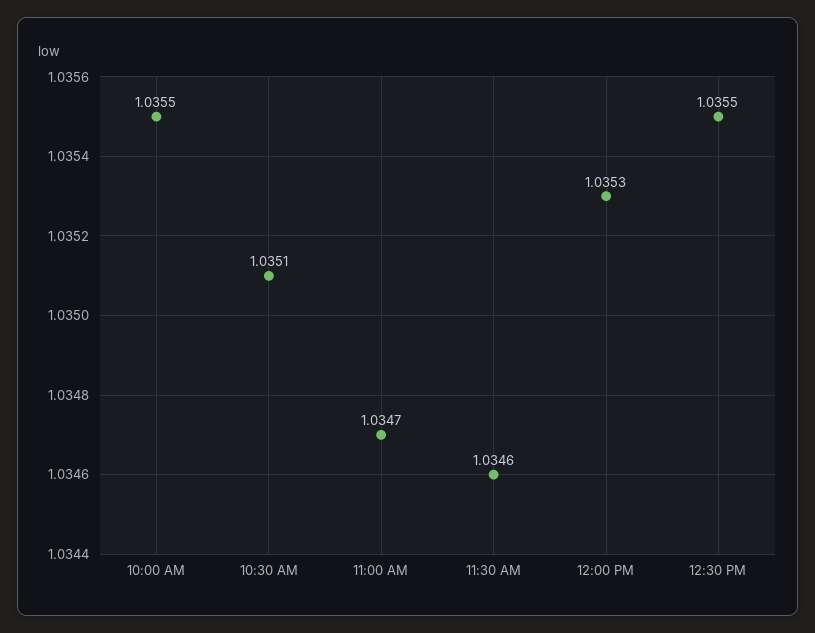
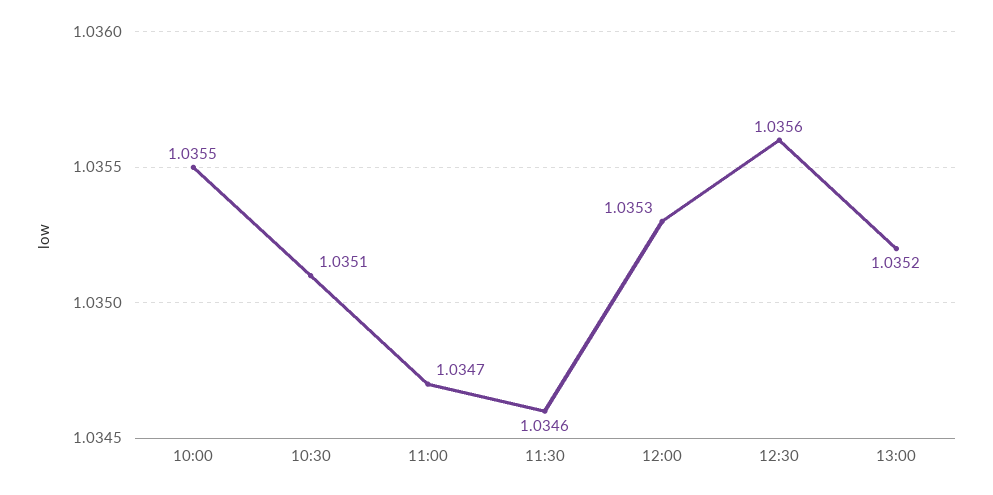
12:30 PM: 1.0355 -> 1.0356
13:00: none -> 1.0352

